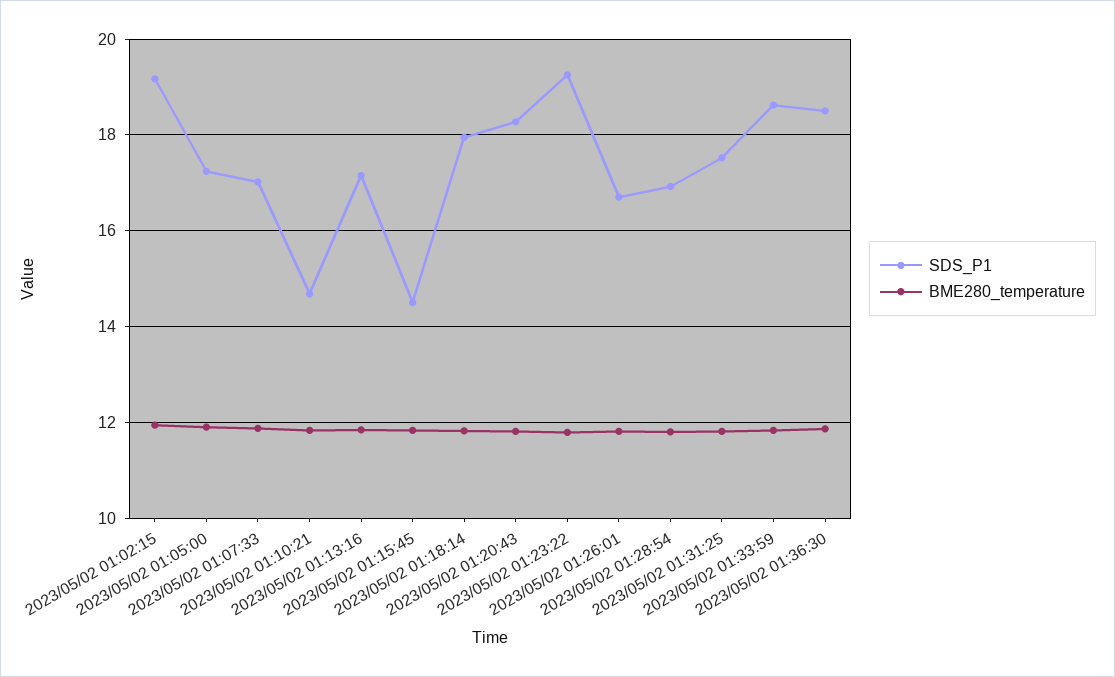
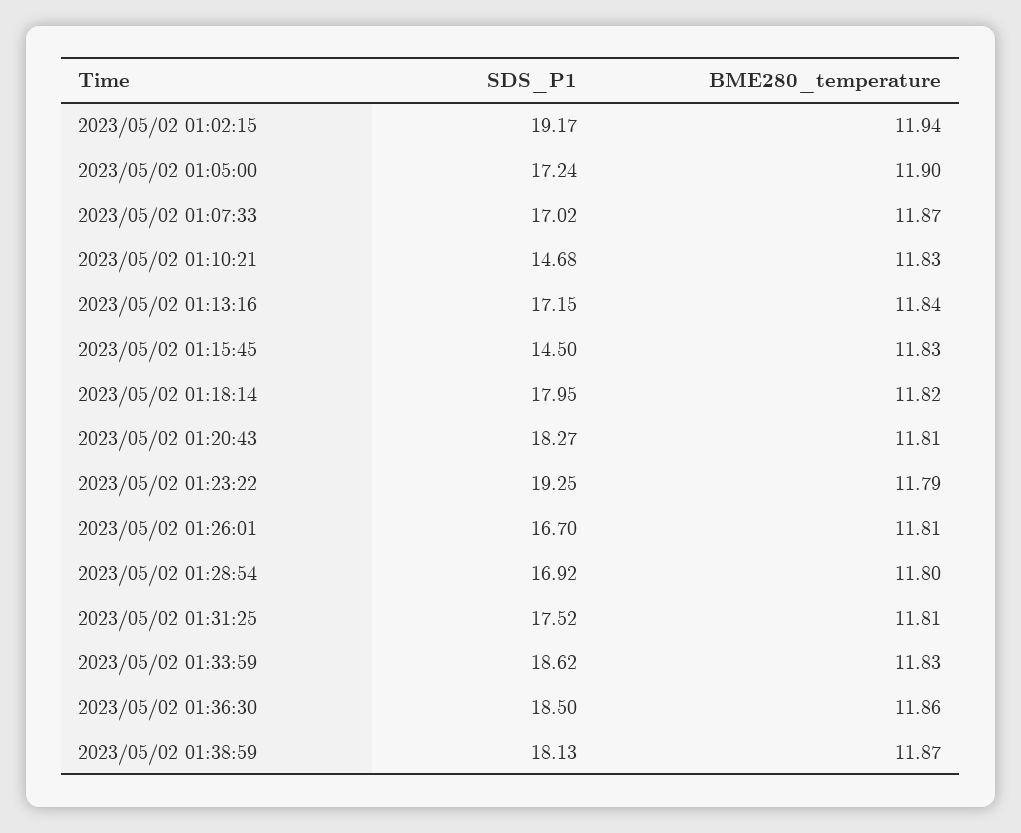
SDS_P1, 2023/05/02 01:38:59: none -> 18.13
BME280_temperature, 2023/05/02 01:38:59: none -> 11.87

